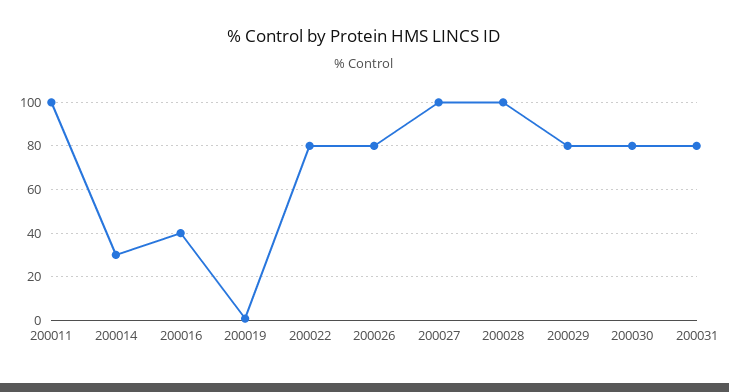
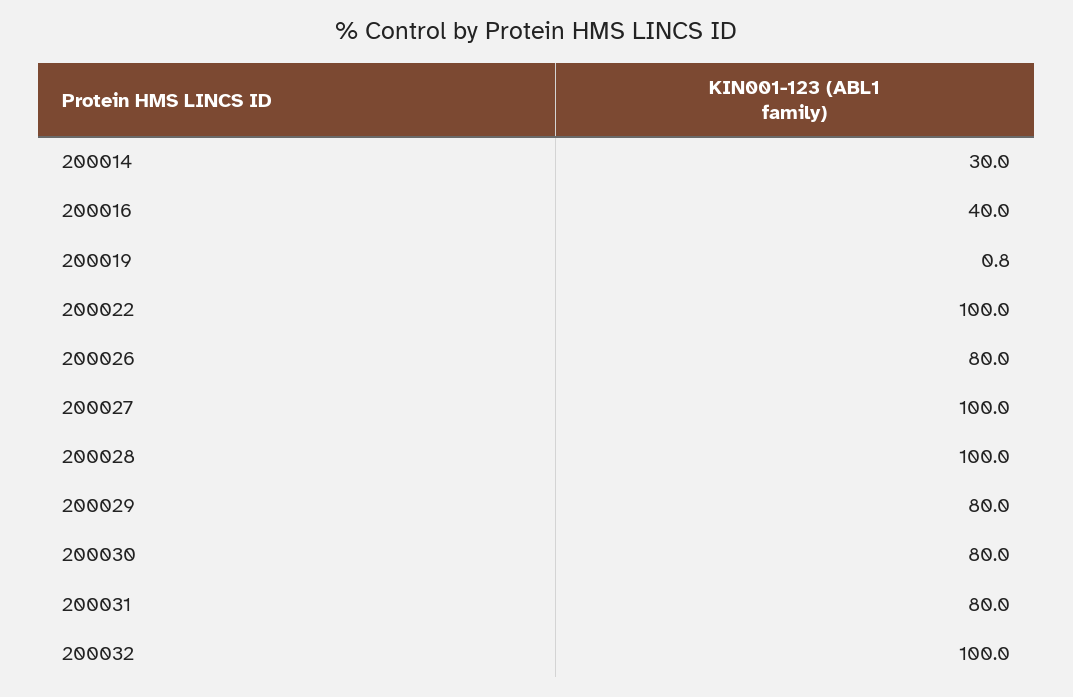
200011: 100 -> none
200022: 80 -> 100
200032: none -> 100

